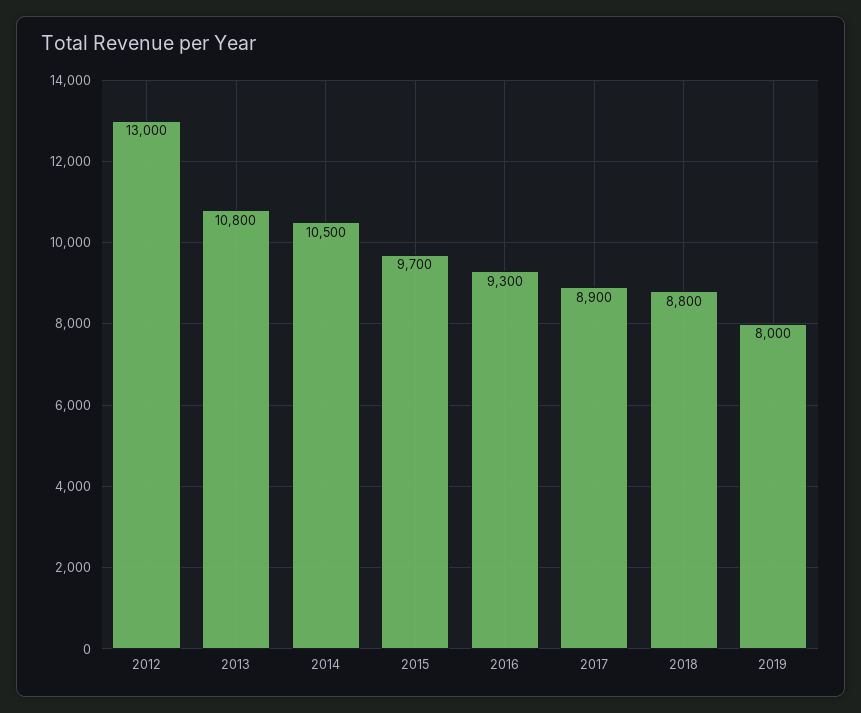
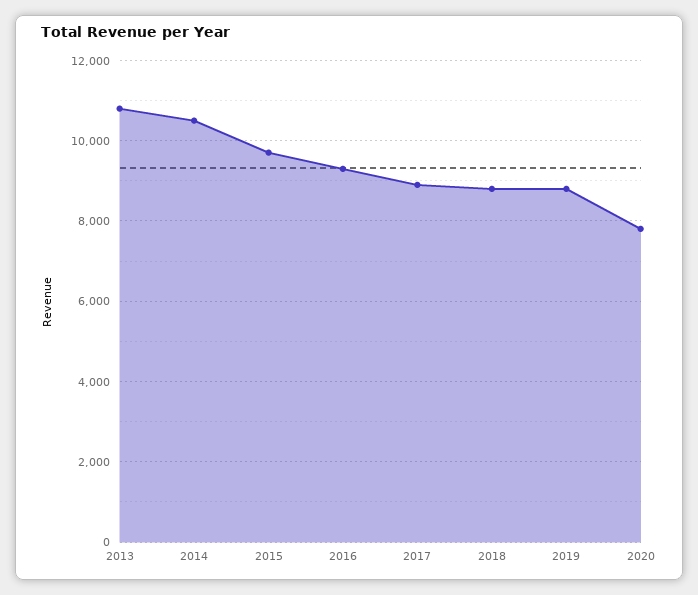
2012: 13000 -> none
2019: 8000 -> 8800
2020: none -> 7800

